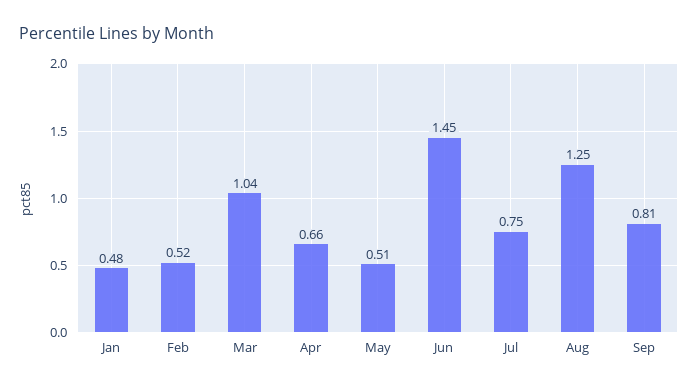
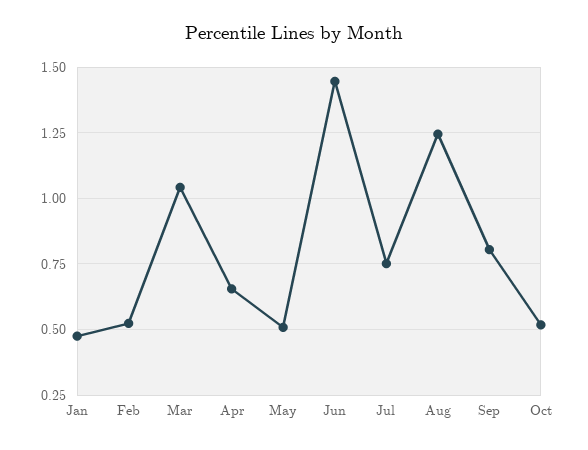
Oct: none -> 0.525

